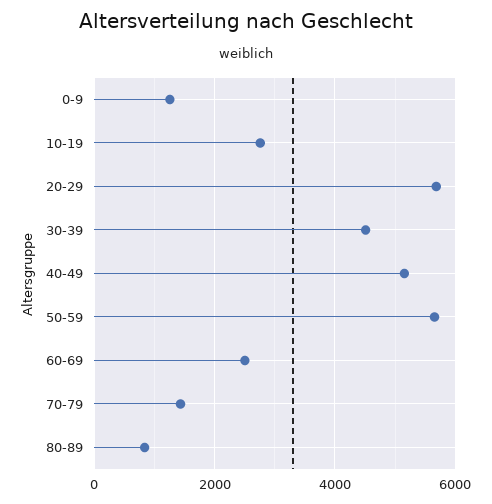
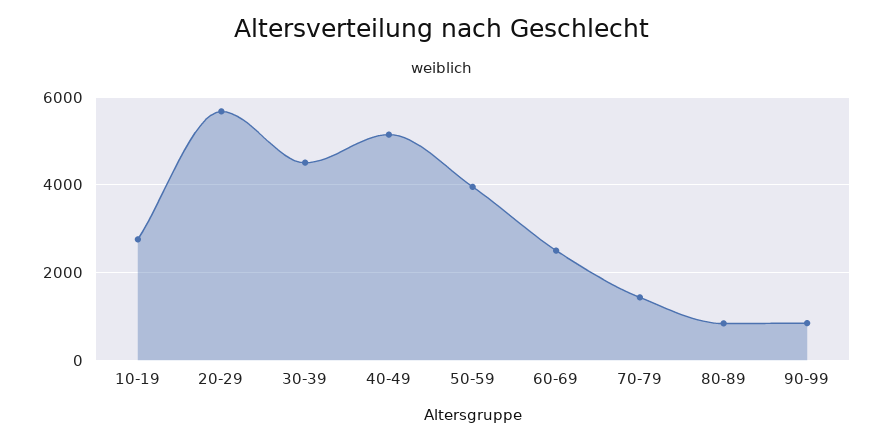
0-9: 1200 -> none
50-59: 5600 -> 4000
90-99: none -> 800

